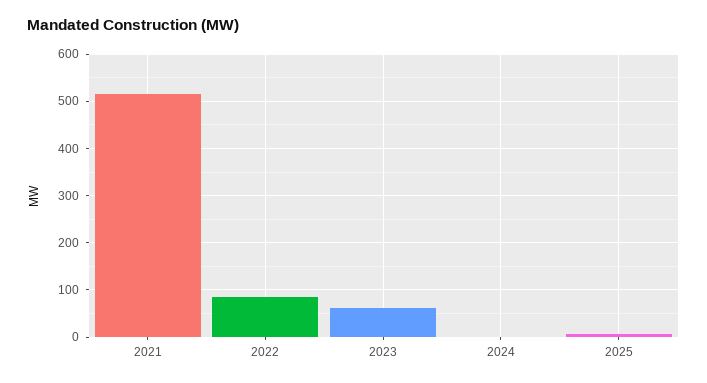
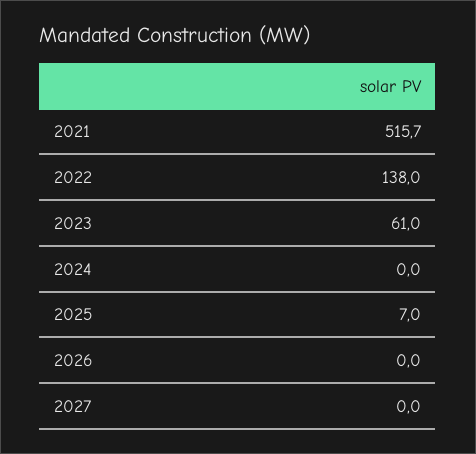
2022: 80 -> 138
2026: none -> 0
2027: none -> 0

